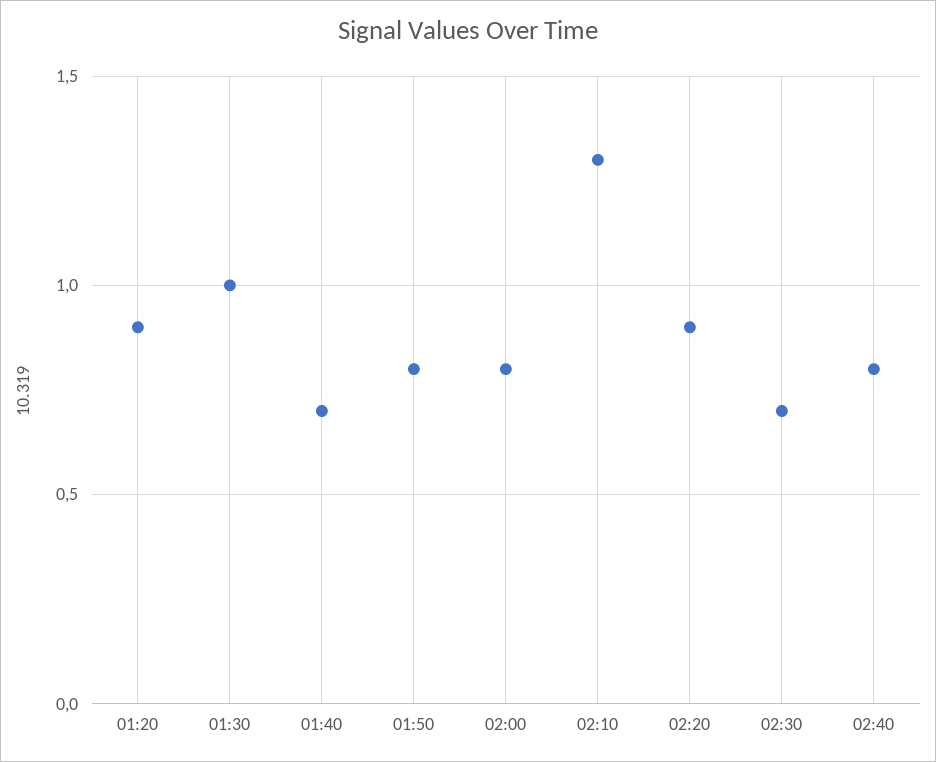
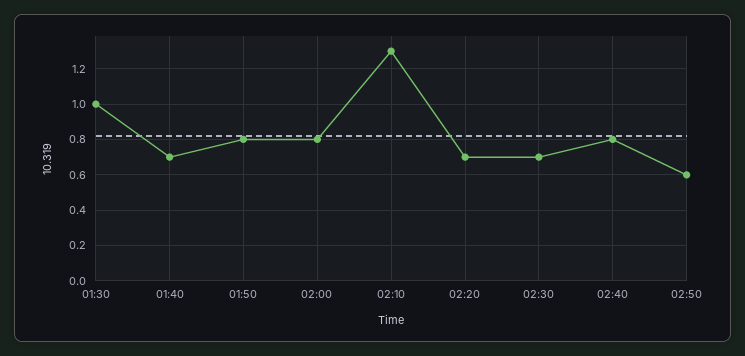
01:20: 0.9 -> none
02:20: 0.9 -> 0.7
02:50: none -> 0.6

